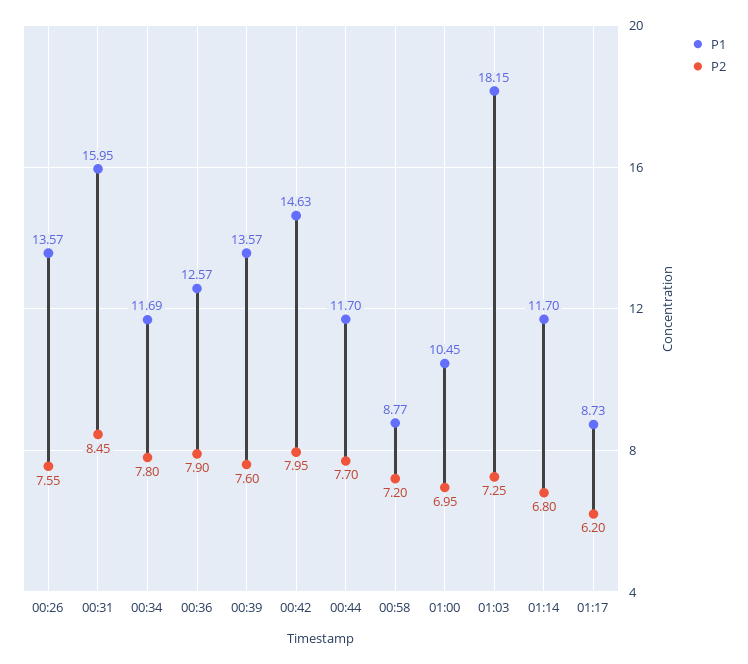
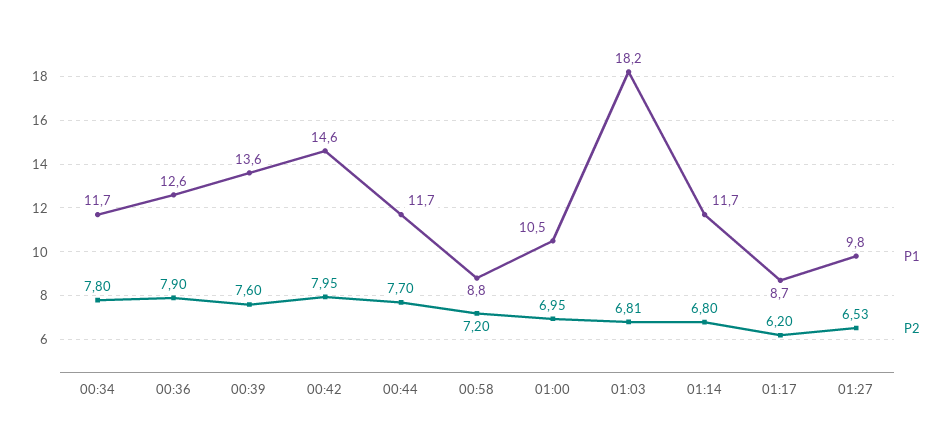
P1, 00:26: 13.57 -> none
P2, 00:26: 7.55 -> none
P1, 00:31: 15.95 -> none
P2, 00:31: 8.45 -> none
P2, 01:03: 7.25 -> 6.81
P1, 01:27: none -> 9.8
P2, 01:27: none -> 6.53

